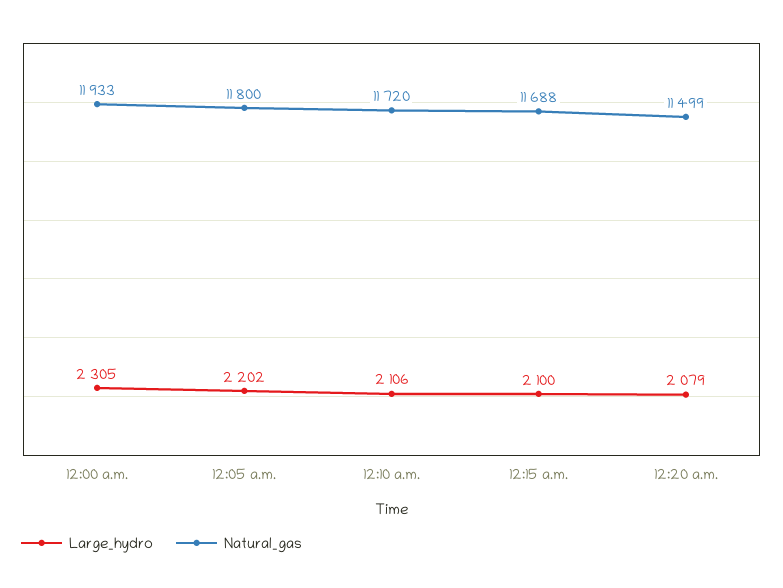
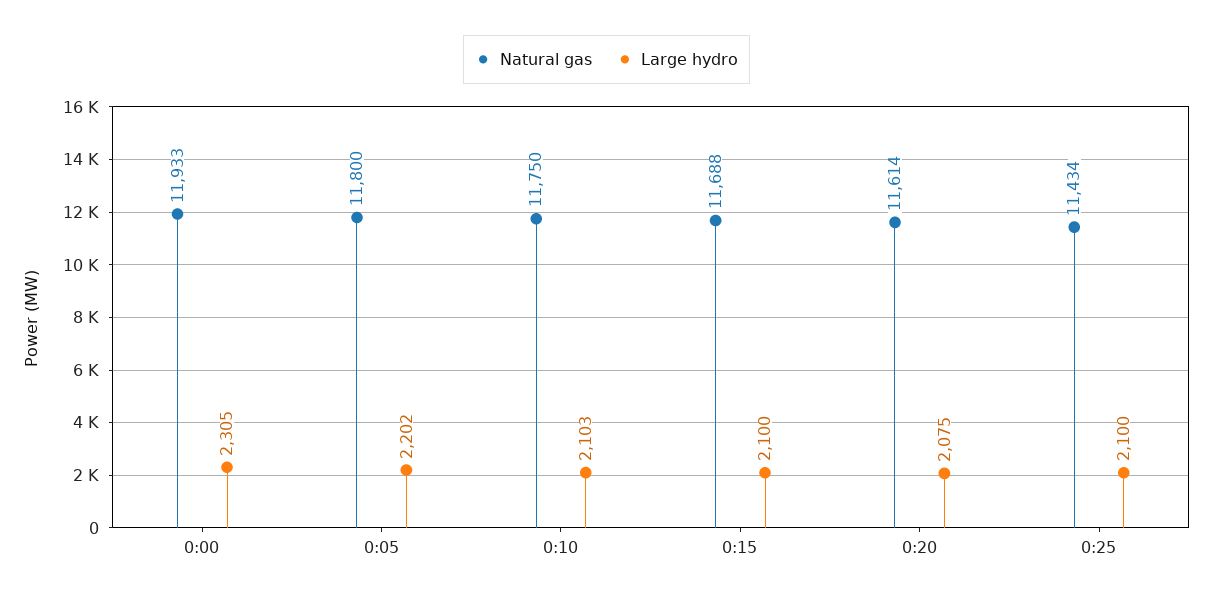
Large_hydro, 12:10 a.m.: 2106 -> 2103
Natural_gas, 12:10 a.m.: 11720 -> 11750
Large_hydro, 12:20 a.m.: 2079 -> 2075
Natural_gas, 12:20 a.m.: 11499 -> 11614
Natural_gas, 0:25: none -> 11434
Large_hydro, 0:25: none -> 2100

